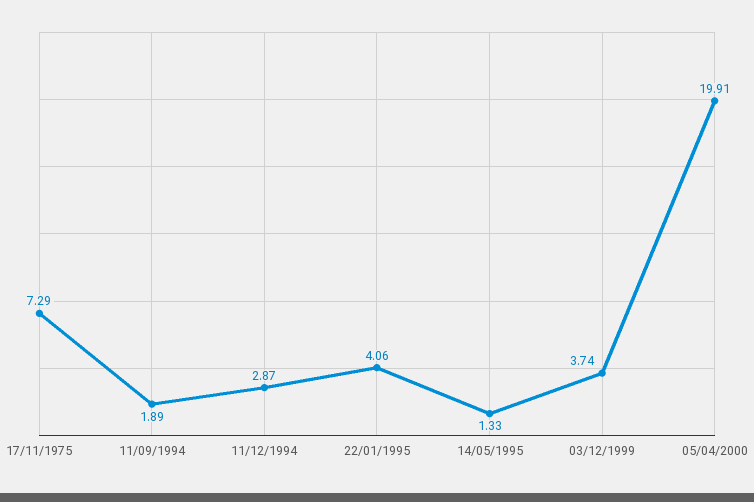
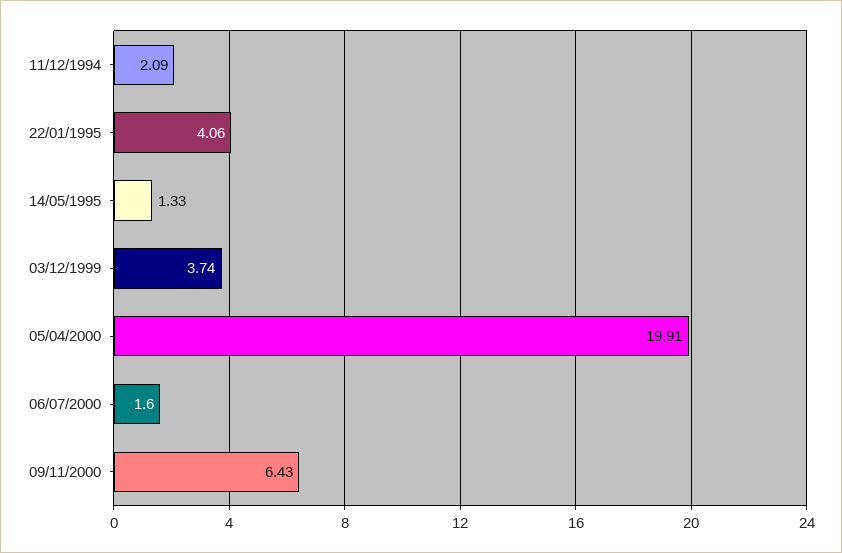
17/11/1975: 7.29 -> none
11/09/1994: 1.89 -> none
11/12/1994: 2.87 -> 2.09
06/07/2000: none -> 1.6
09/11/2000: none -> 6.43

